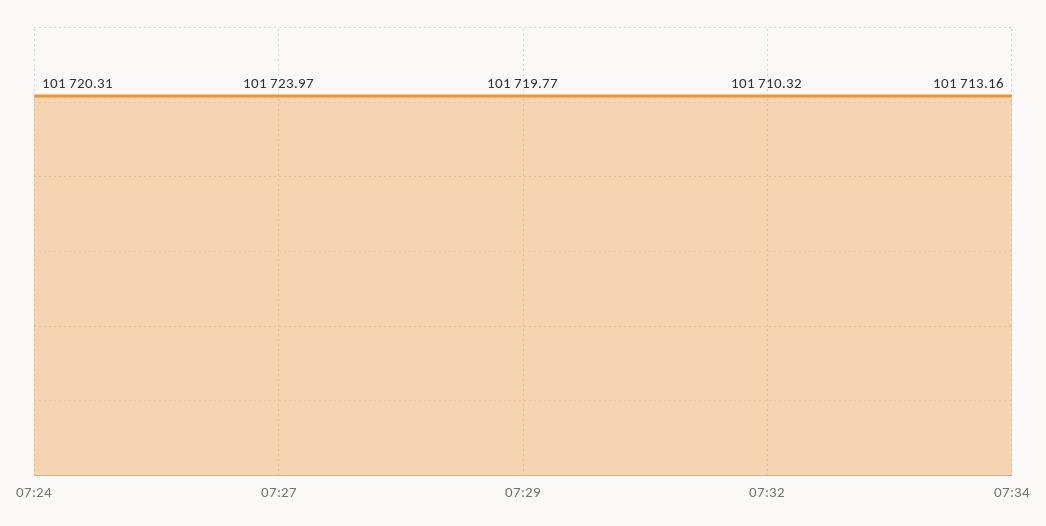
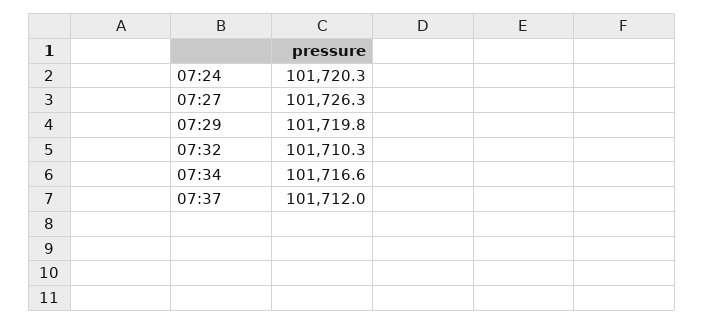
07:27: 101723.97 -> 101726.3
07:34: 101713.16 -> 101716.6
07:37: none -> 101712

